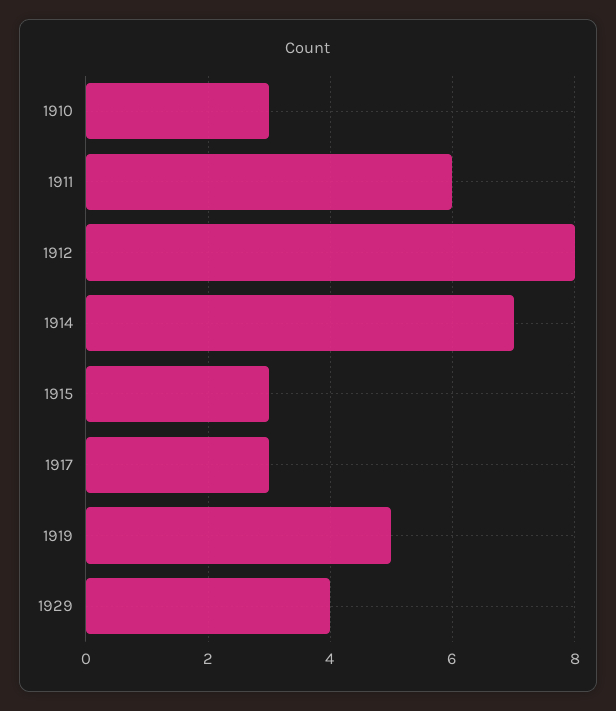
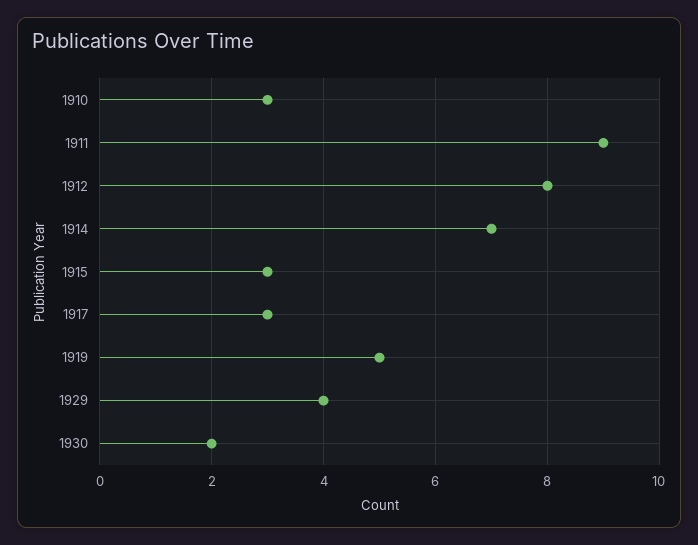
1911: 6 -> 9
1930: none -> 2

